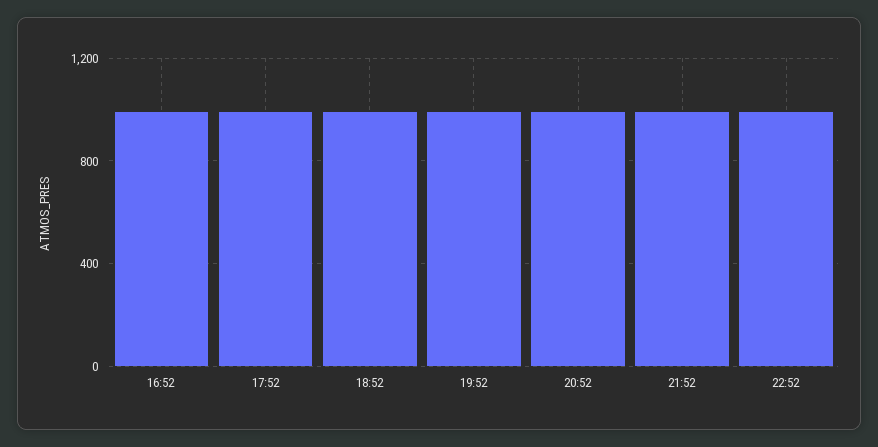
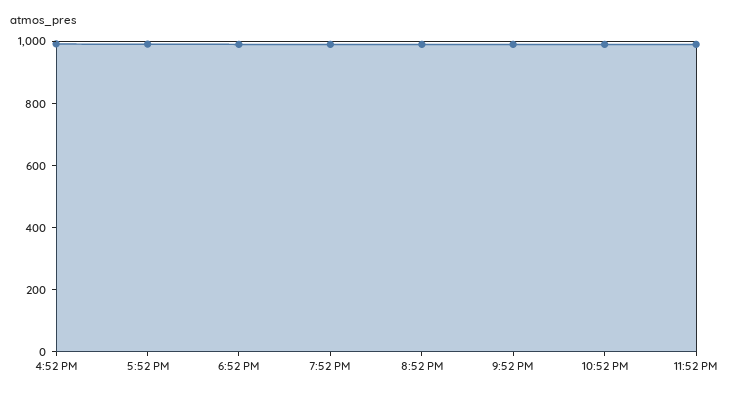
11:52 PM: none -> 1000

